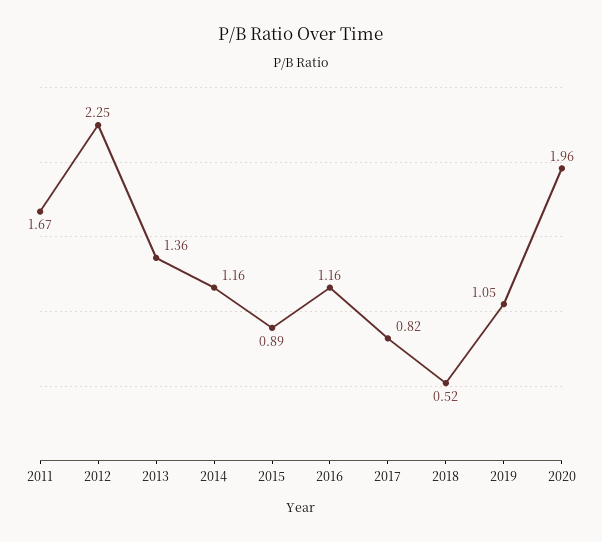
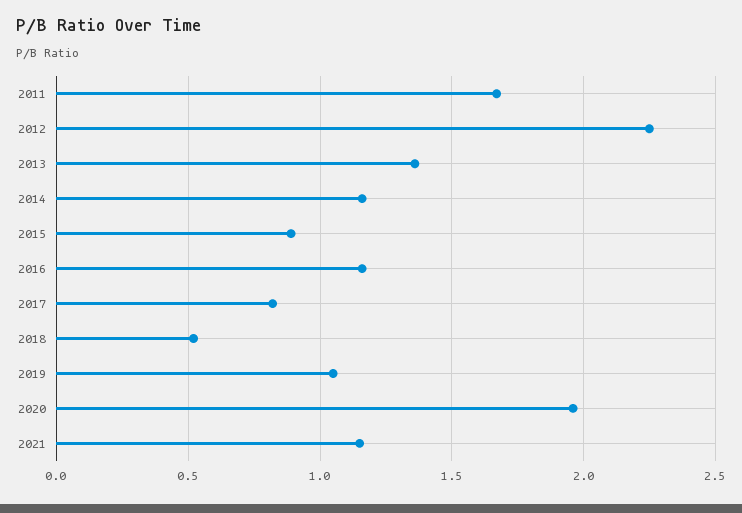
2021: none -> 1.15

